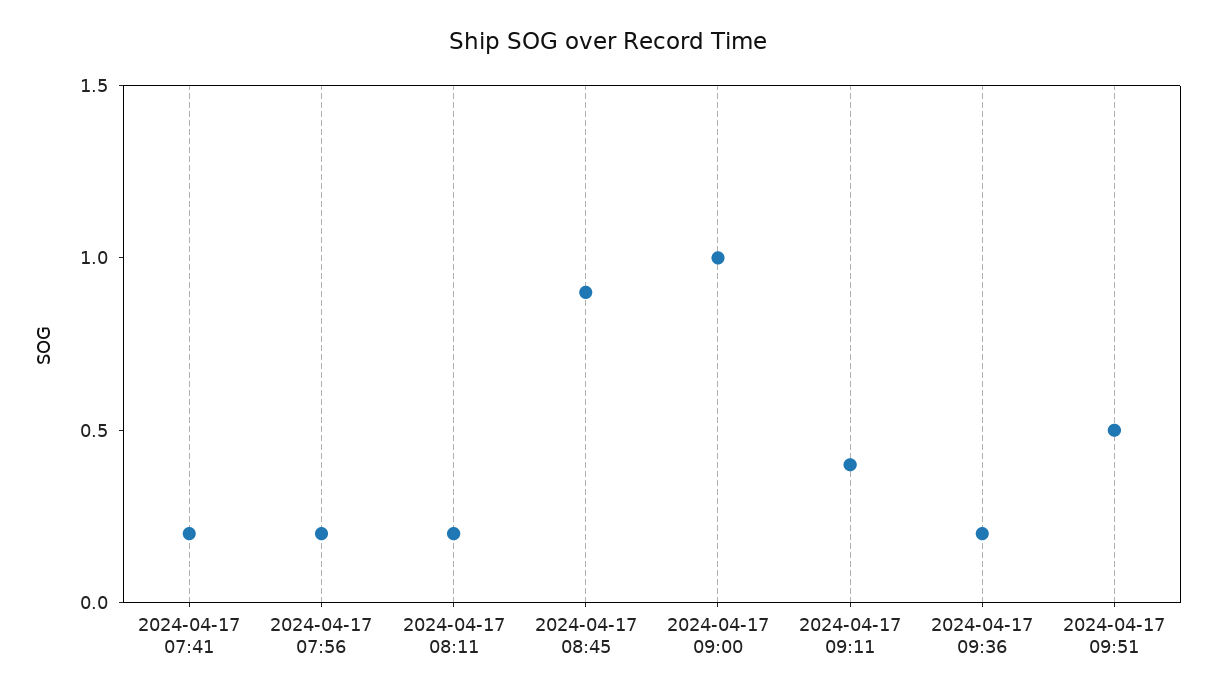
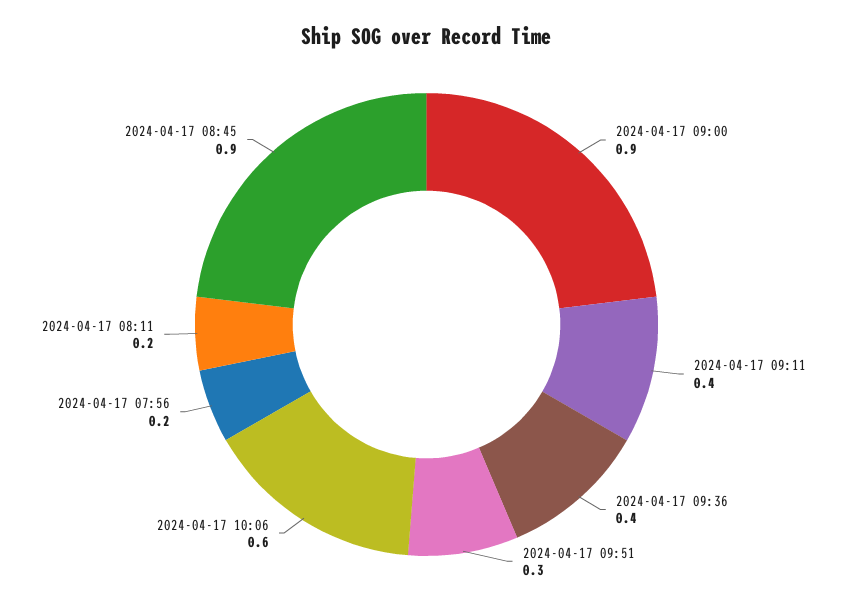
2024-04-17 07:41: 0.2 -> none
2024-04-17 09:00: 1 -> 0.9
2024-04-17 09:36: 0.2 -> 0.4
2024-04-17 09:51: 0.5 -> 0.3
2024-04-17 10:06: none -> 0.6

